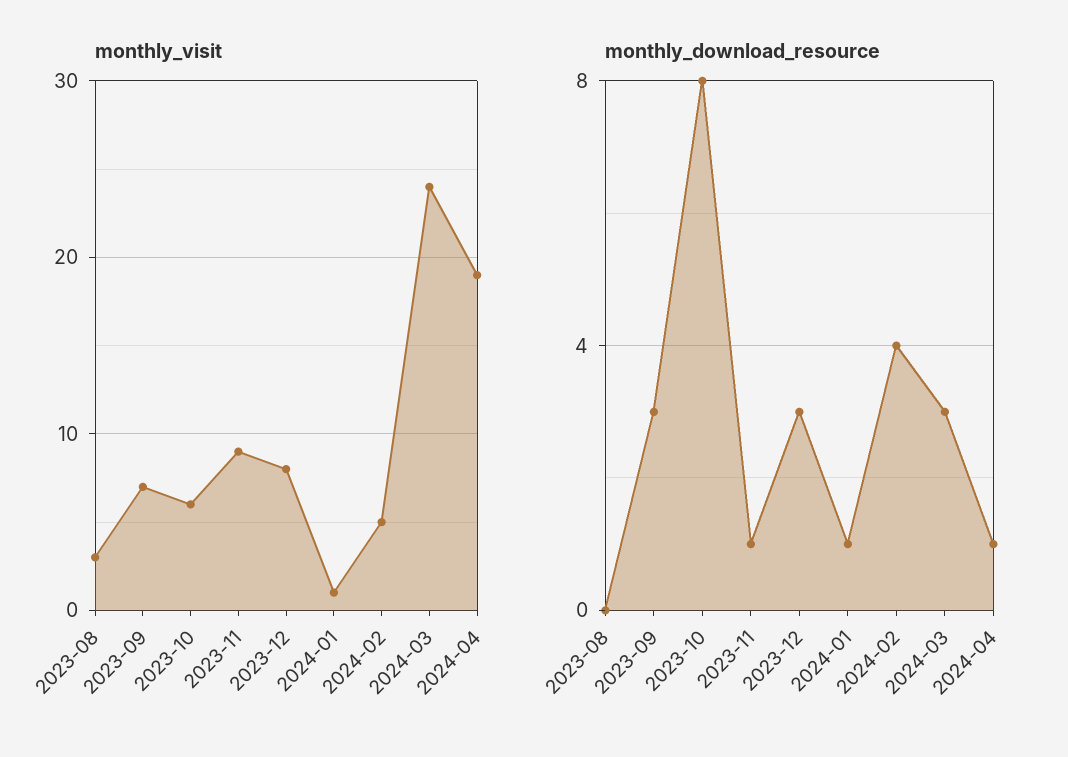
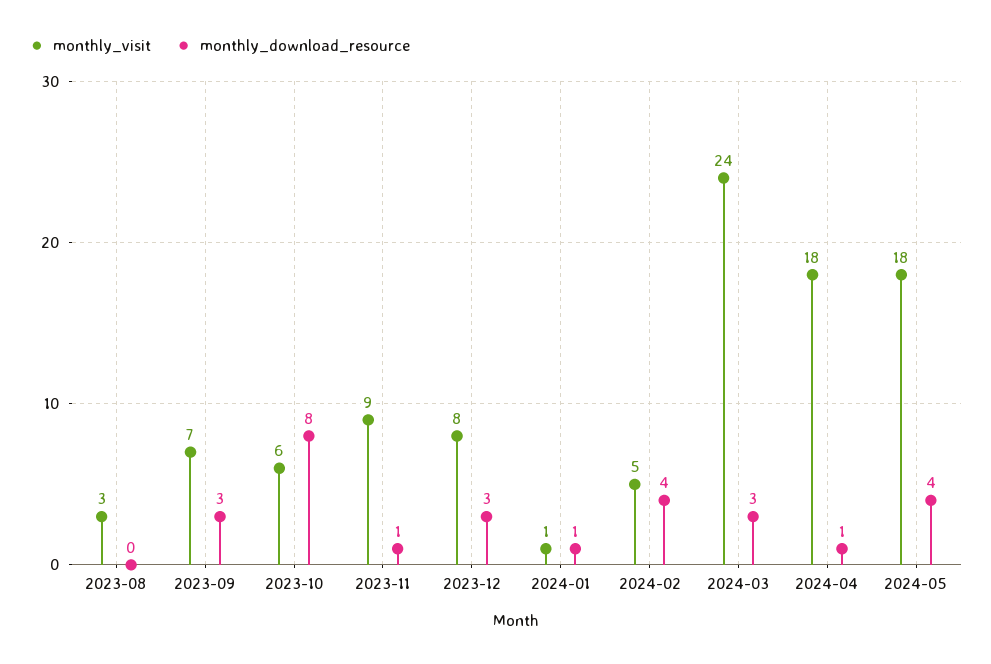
monthly_visit, 2024-04: 19 -> 18
monthly_visit, 2024-05: none -> 18
monthly_download_resource, 2024-05: none -> 4

